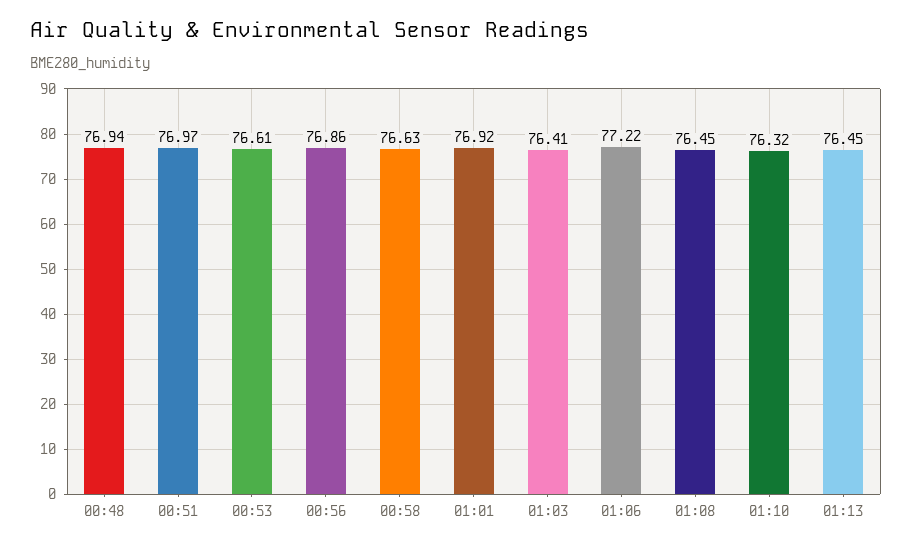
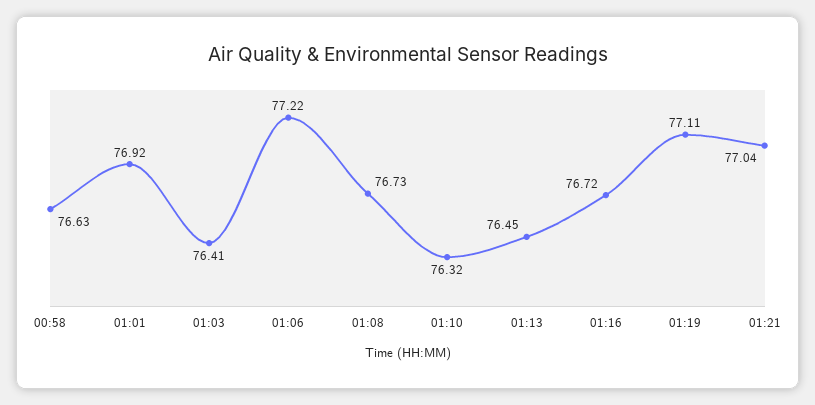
00:48: 76.94 -> none
00:51: 76.97 -> none
00:53: 76.61 -> none
00:56: 76.86 -> none
01:08: 76.45 -> 76.73
01:16: none -> 76.72
01:19: none -> 77.11
01:21: none -> 77.04

